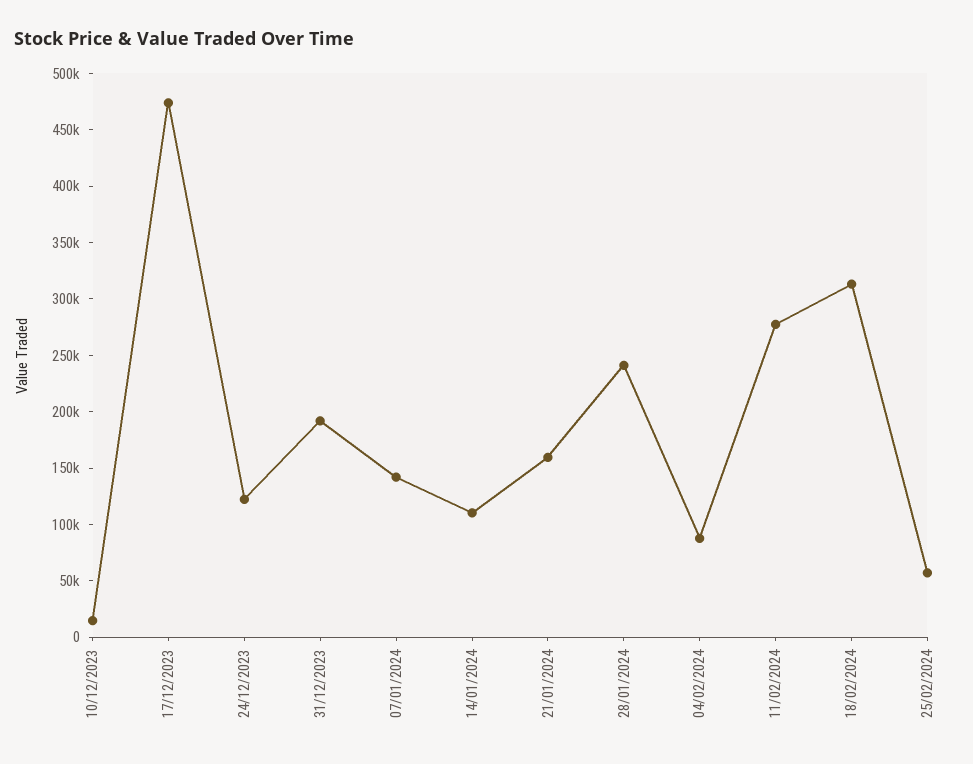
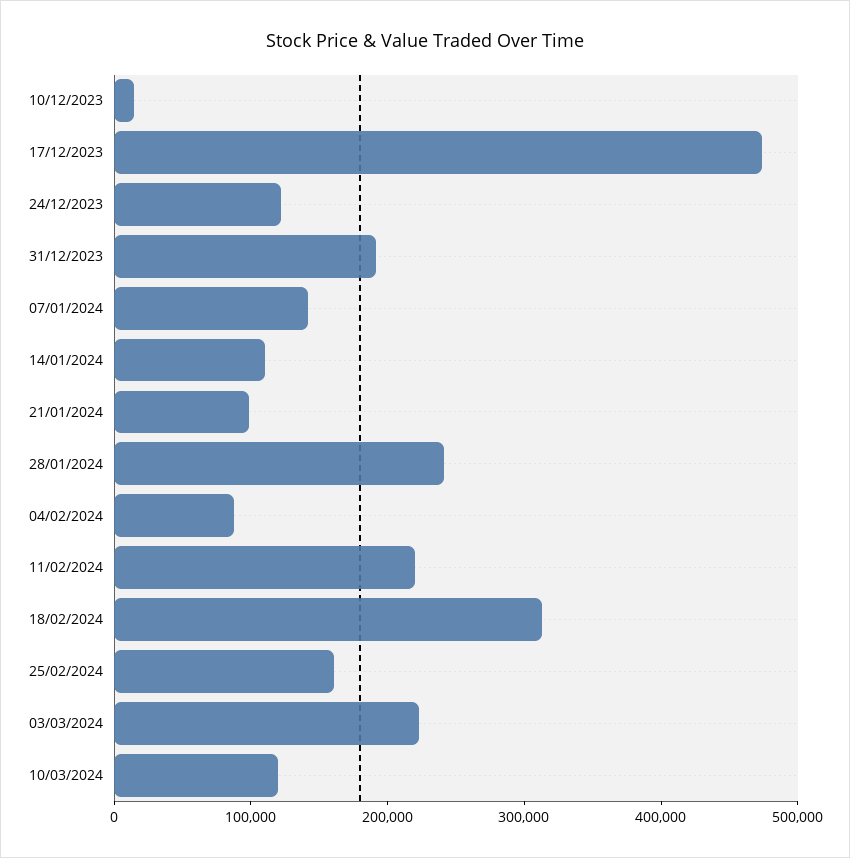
21/01/2024: 160000 -> 100000
11/02/2024: 280000 -> 220000
25/02/2024: 60000 -> 160000
03/03/2024: none -> 220000
10/03/2024: none -> 120000

